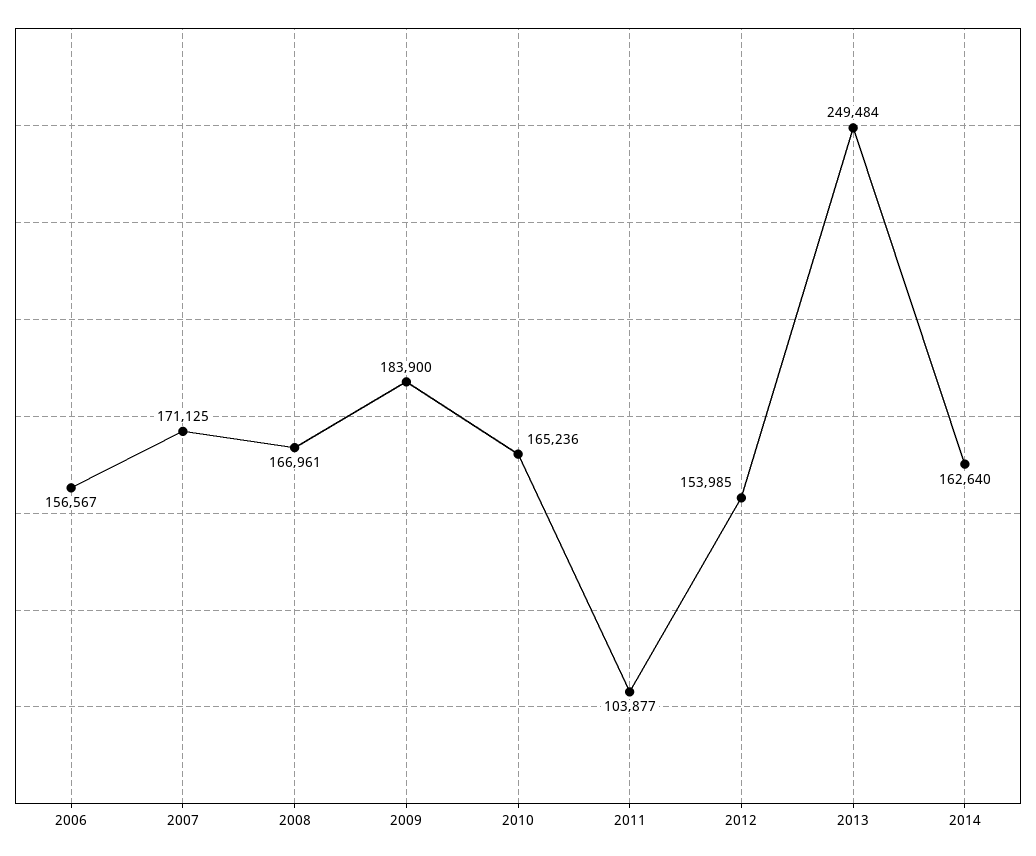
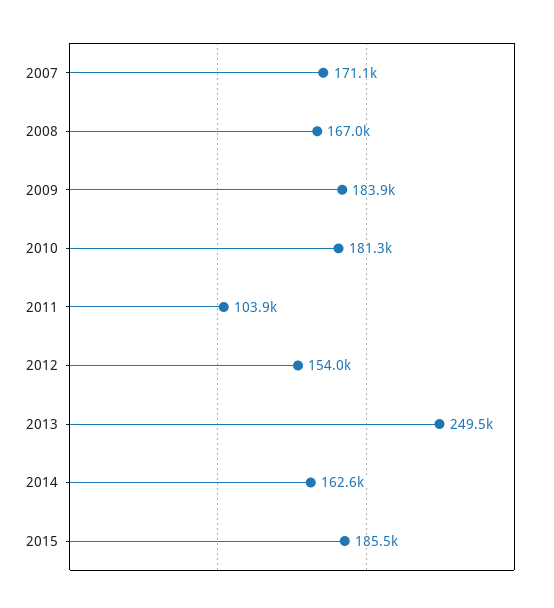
2006: 156567 -> none
2010: 165236 -> 181300
2015: none -> 185500

